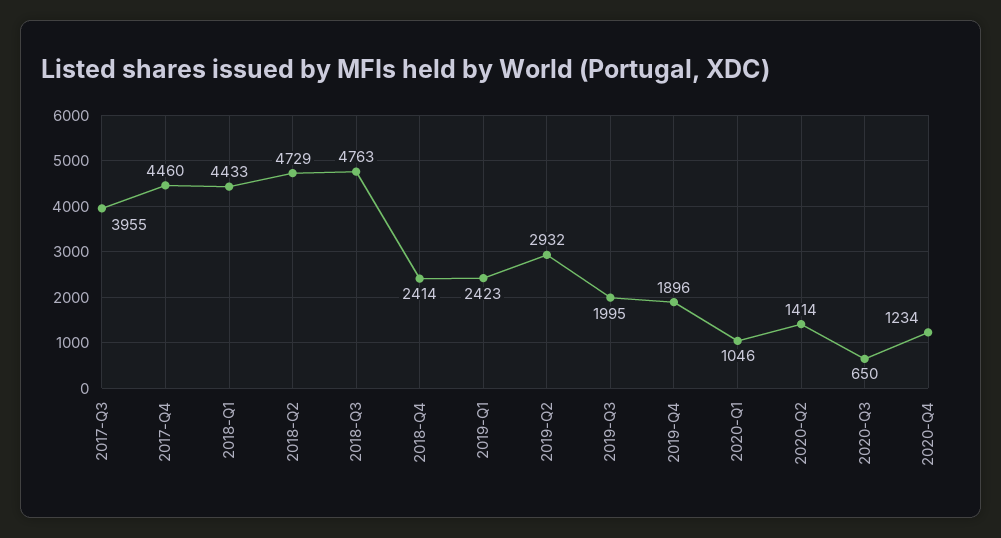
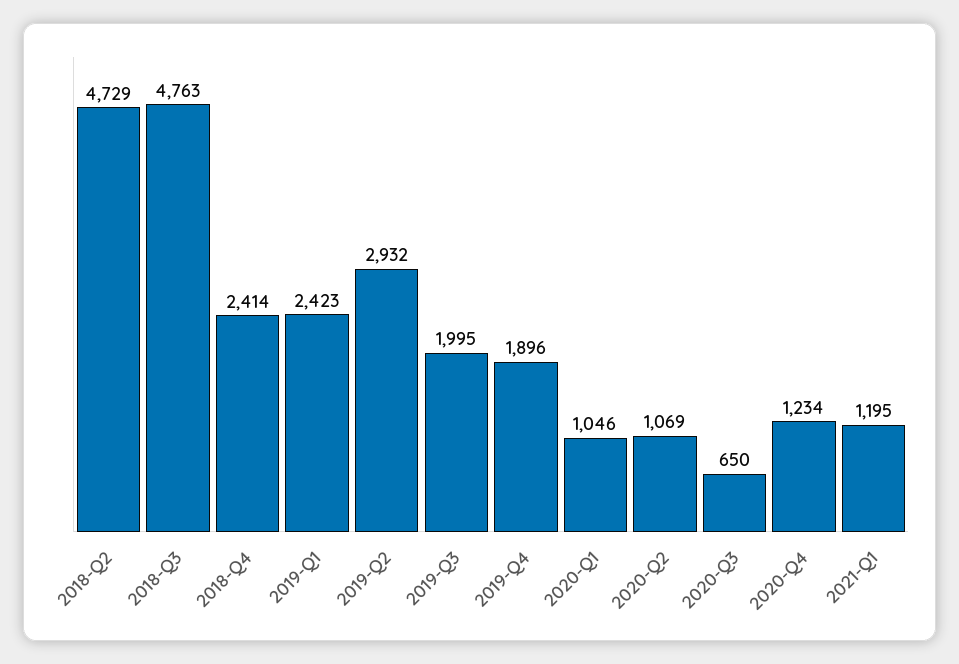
2017-Q3: 3955 -> none
2017-Q4: 4460 -> none
2018-Q1: 4433 -> none
2020-Q2: 1414 -> 1069
2021-Q1: none -> 1195

